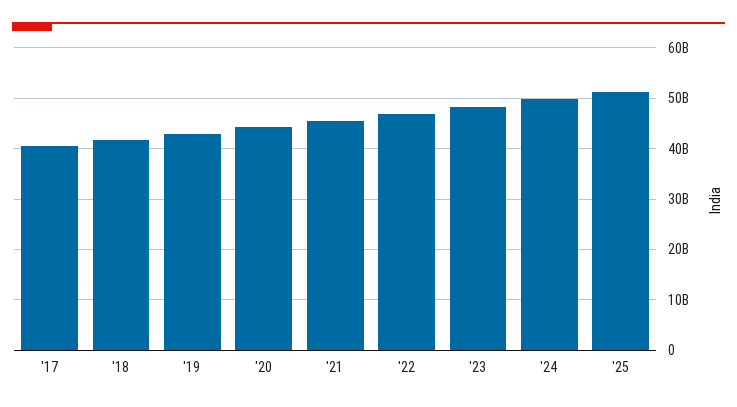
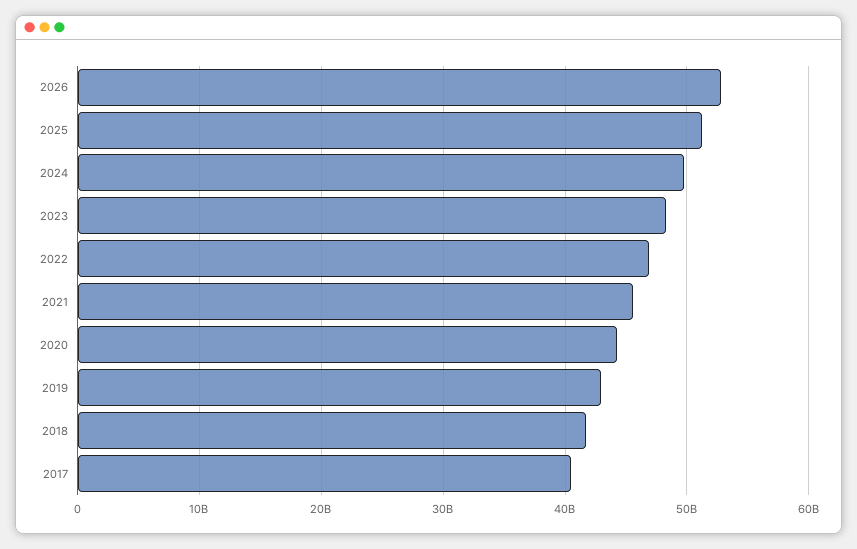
2026: none -> 53000000000

